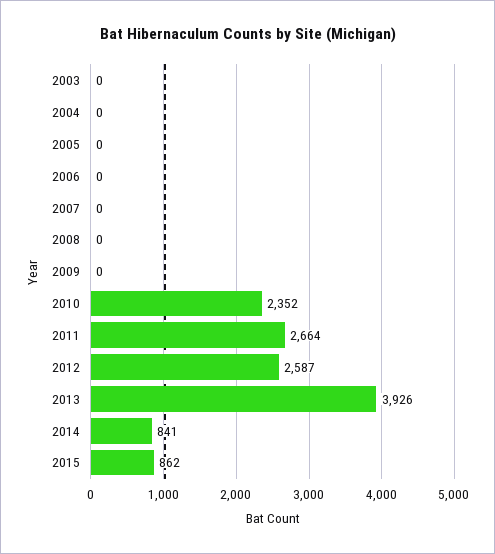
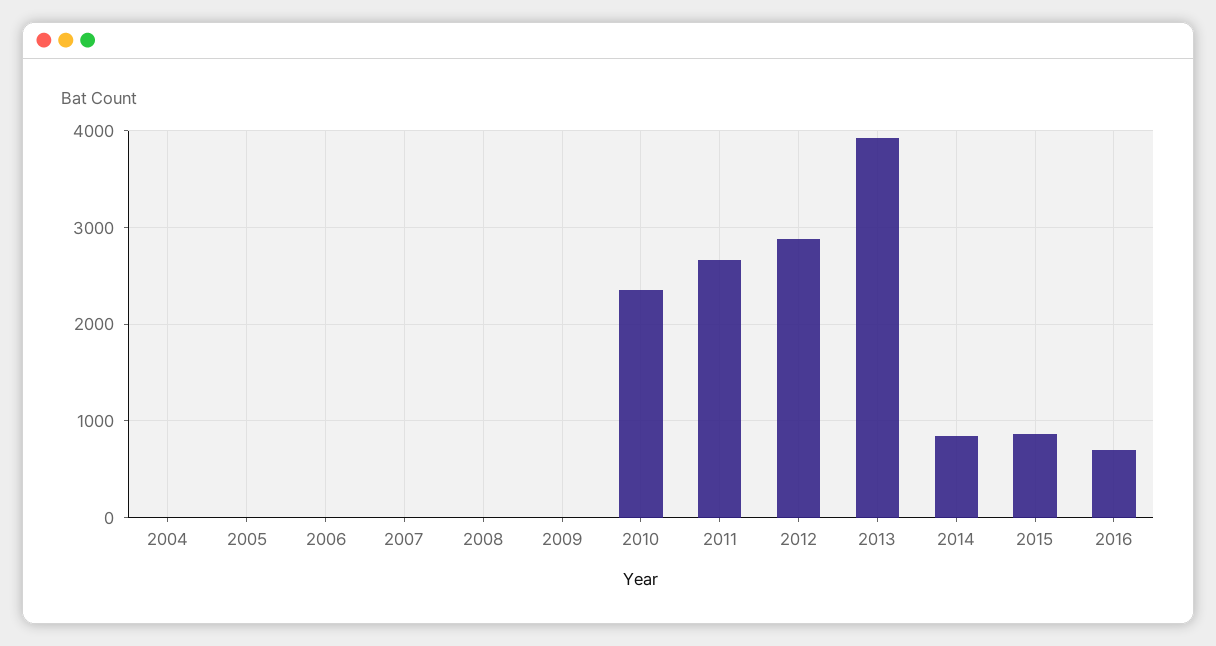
2003: 0 -> none
2012: 2587 -> 2900
2016: none -> 700

